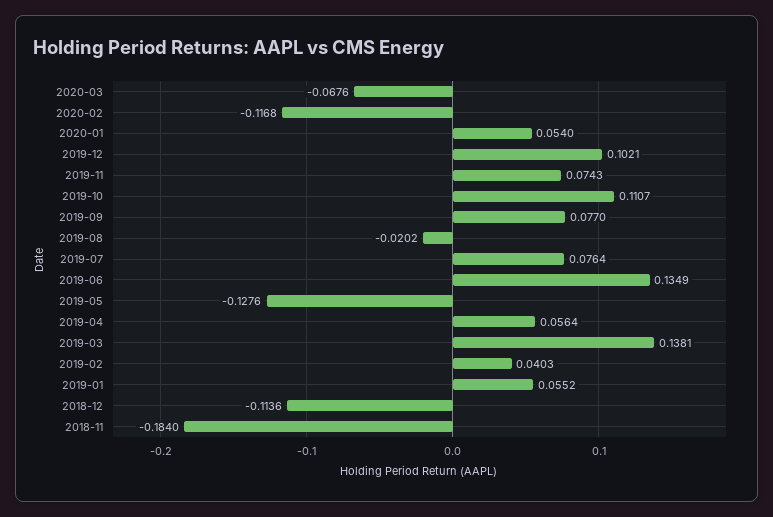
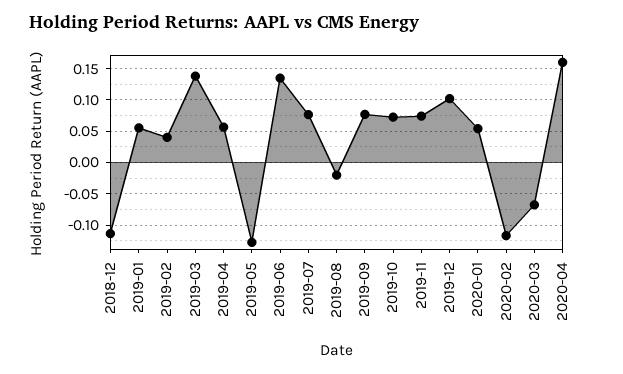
2019-10: 0.1107 -> 0.07
2018-11: -0.184 -> none
2020-04: none -> 0.16

